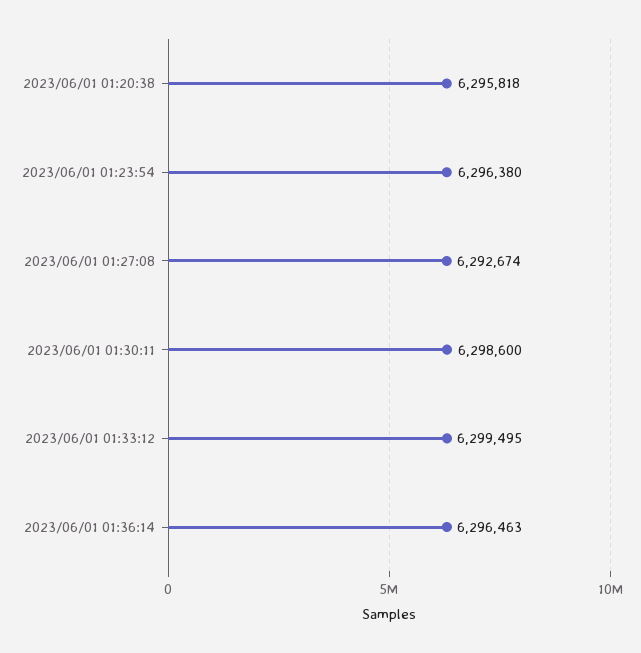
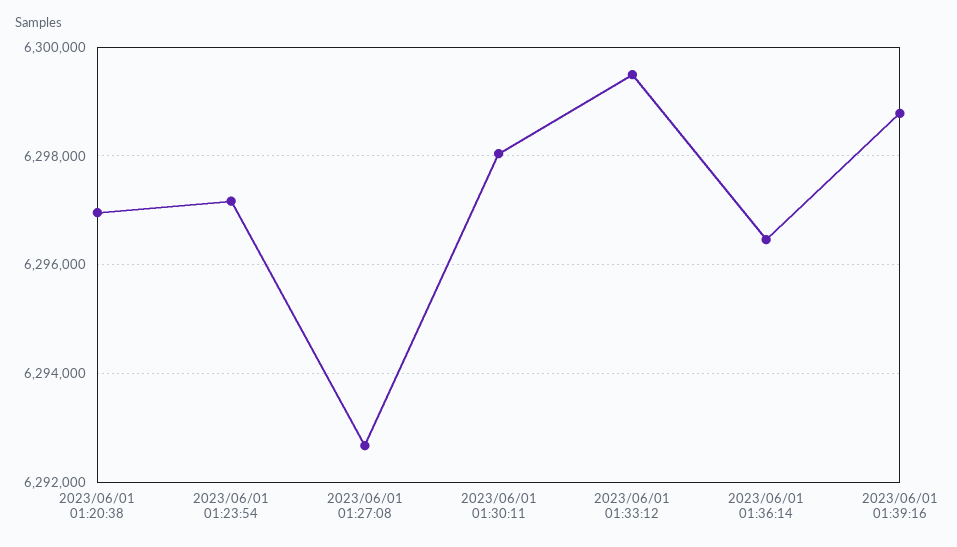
2023/06/01 01:20:38: 6295818 -> 6297000
2023/06/01 01:23:54: 6296380 -> 6297200
2023/06/01 01:30:11: 6298600 -> 6298000
2023/06/01 01:39:16: none -> 6298800

